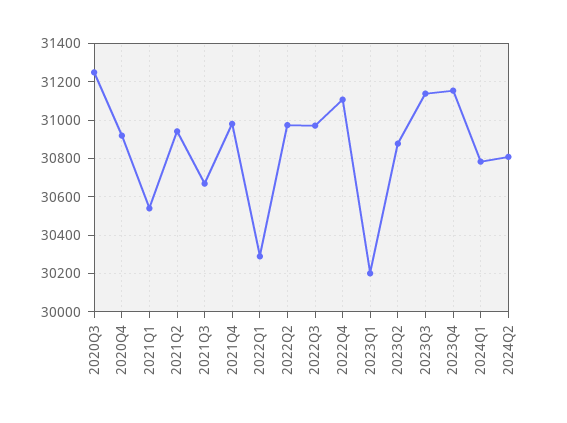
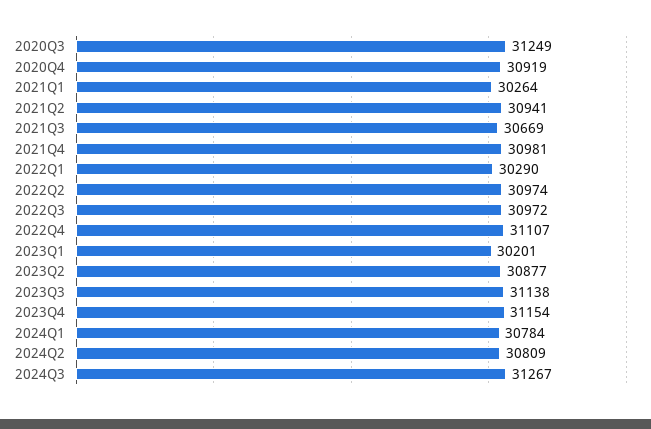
2021Q1: 30550 -> 30264
2024Q3: none -> 31267

